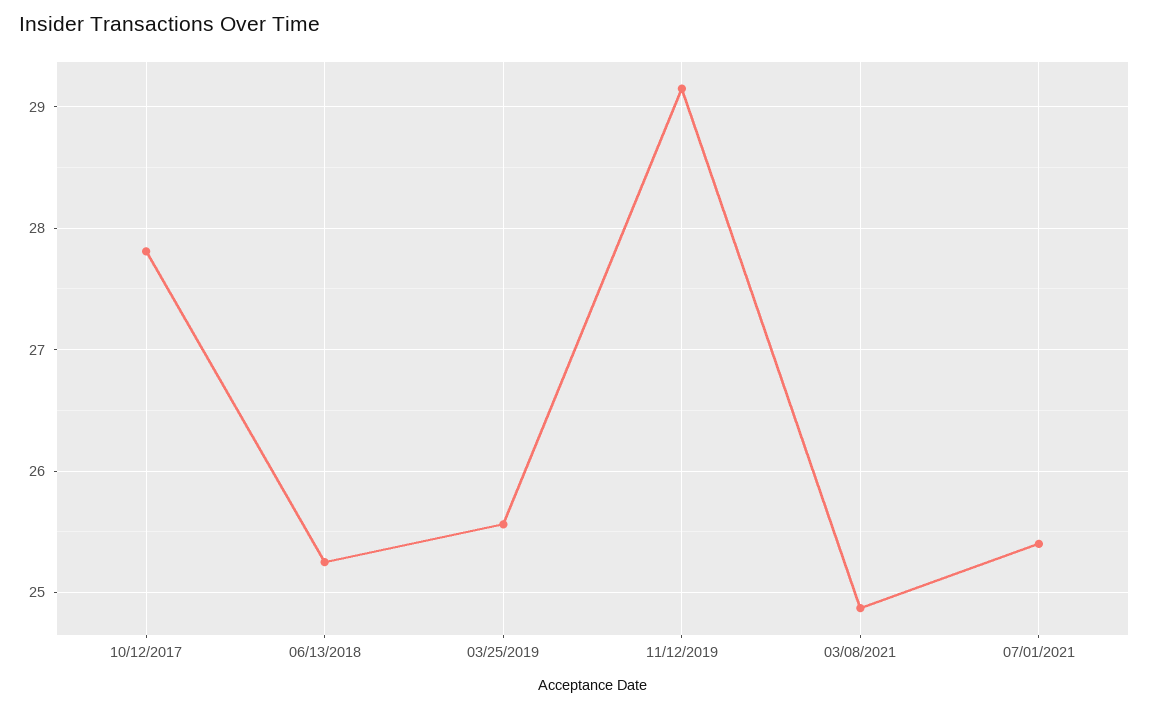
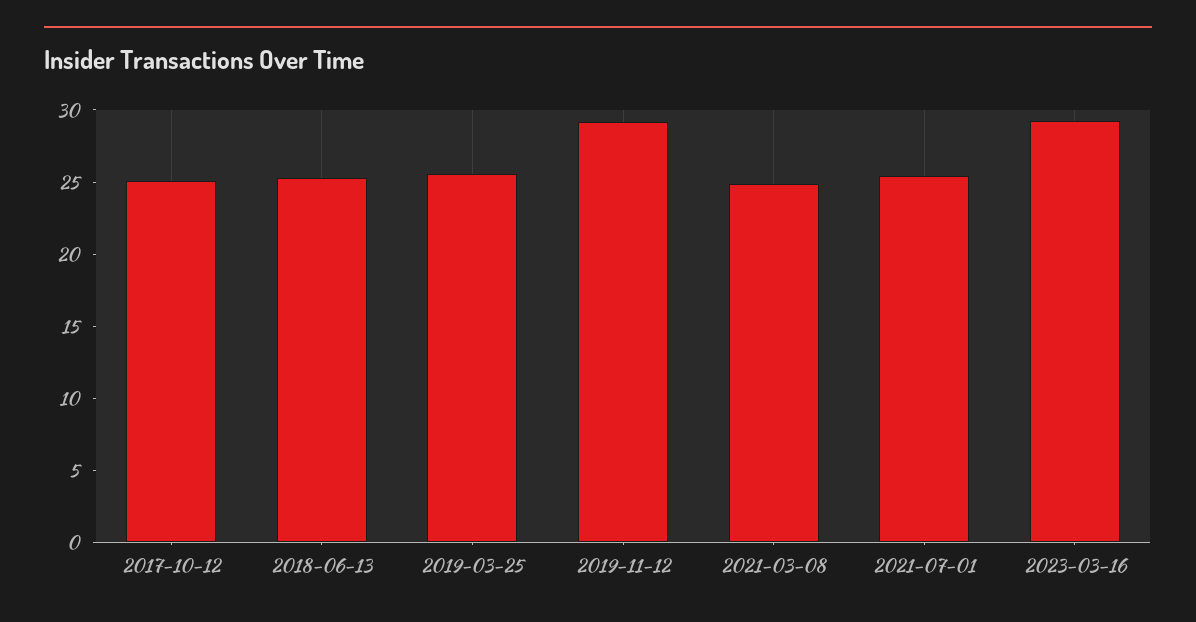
10/12/2017: 27.8 -> 25
2023-03-16: none -> 29

